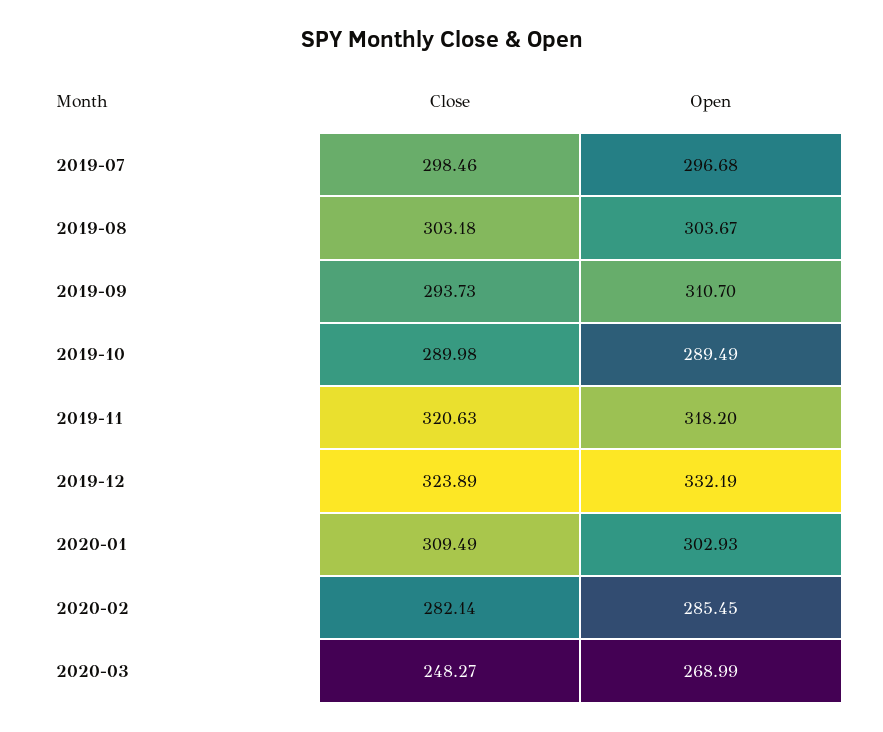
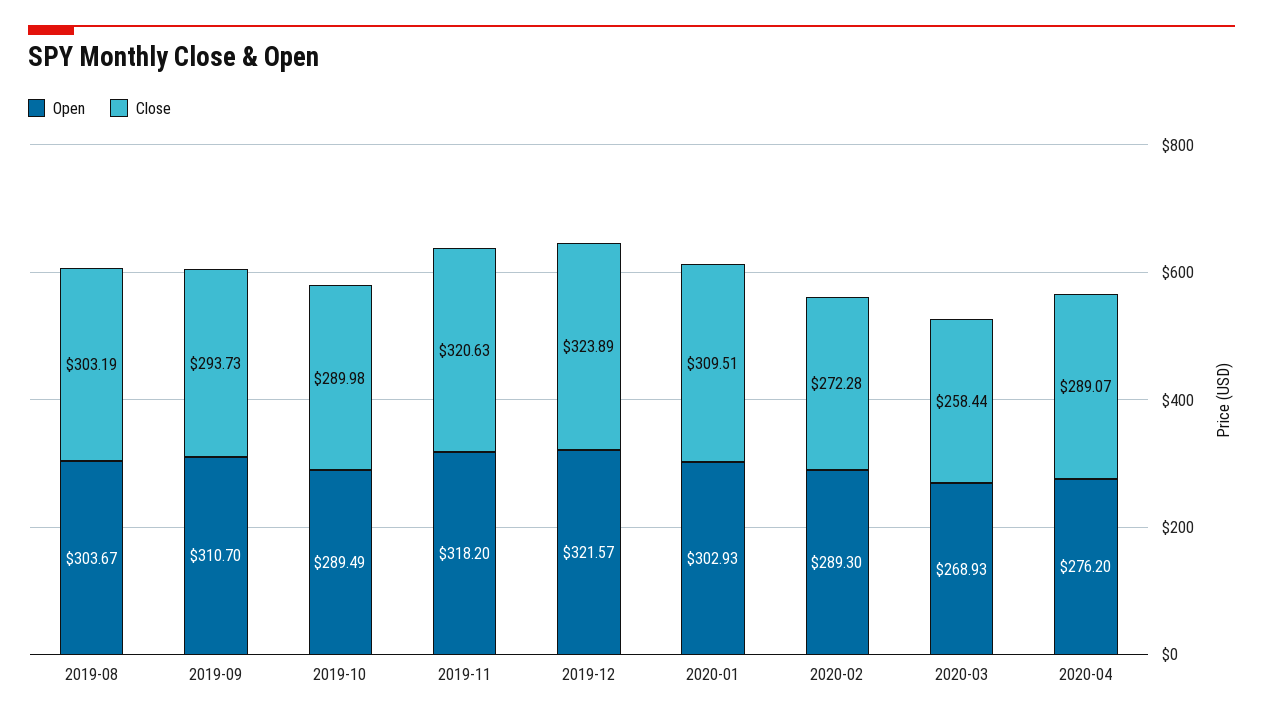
Close, 2019-07: 298.46 -> none
Open, 2019-07: 296.68 -> none
Close, 2019-08: 303.18 -> 303.19
Open, 2019-12: 332.19 -> 321.57
Close, 2020-01: 309.49 -> 309.51
Close, 2020-02: 282.14 -> 272.28
Open, 2020-02: 285.45 -> 289.3
Close, 2020-03: 248.27 -> 258.44
Open, 2020-03: 268.99 -> 268.93
Open, 2020-04: none -> 276.2
Close, 2020-04: none -> 289.07

